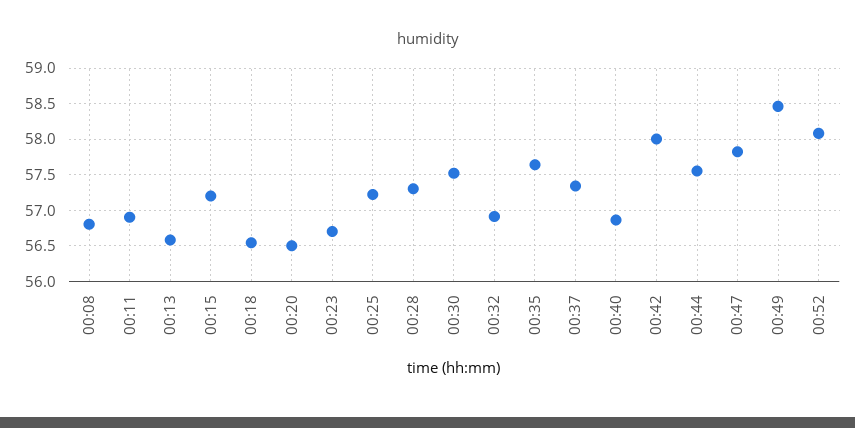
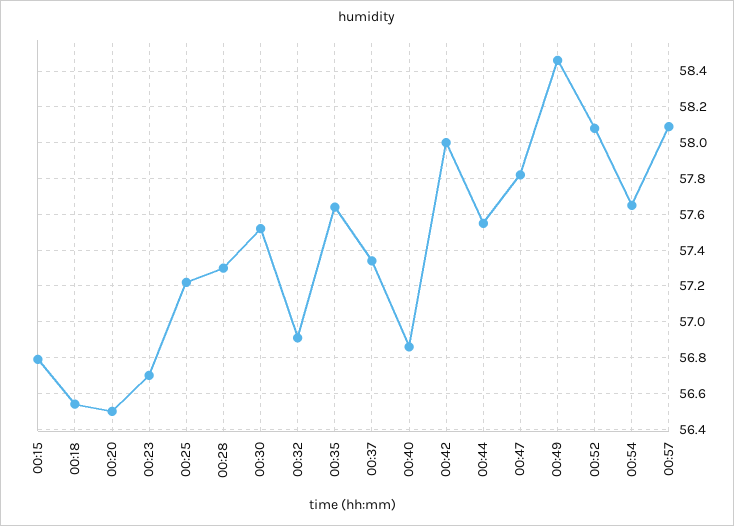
00:08: 56.8 -> none
00:11: 56.9 -> none
00:13: 56.6 -> none
00:15: 57.2 -> 56.8
00:54: none -> 57.65
00:57: none -> 58.1

